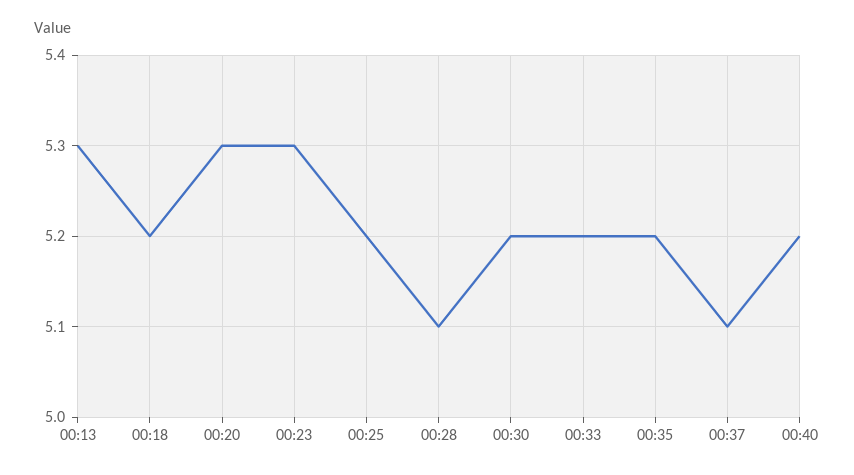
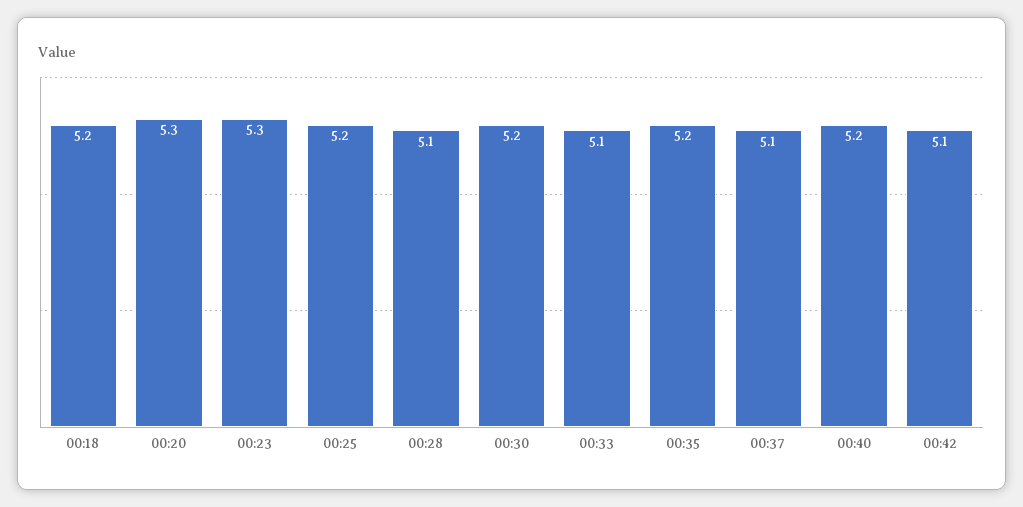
00:13: 5.3 -> none
00:33: 5.2 -> 5.1
00:42: none -> 5.1

